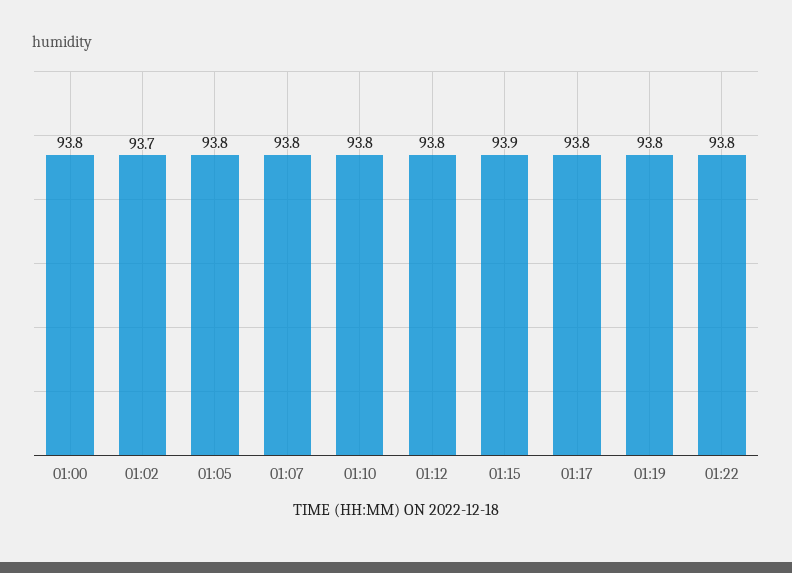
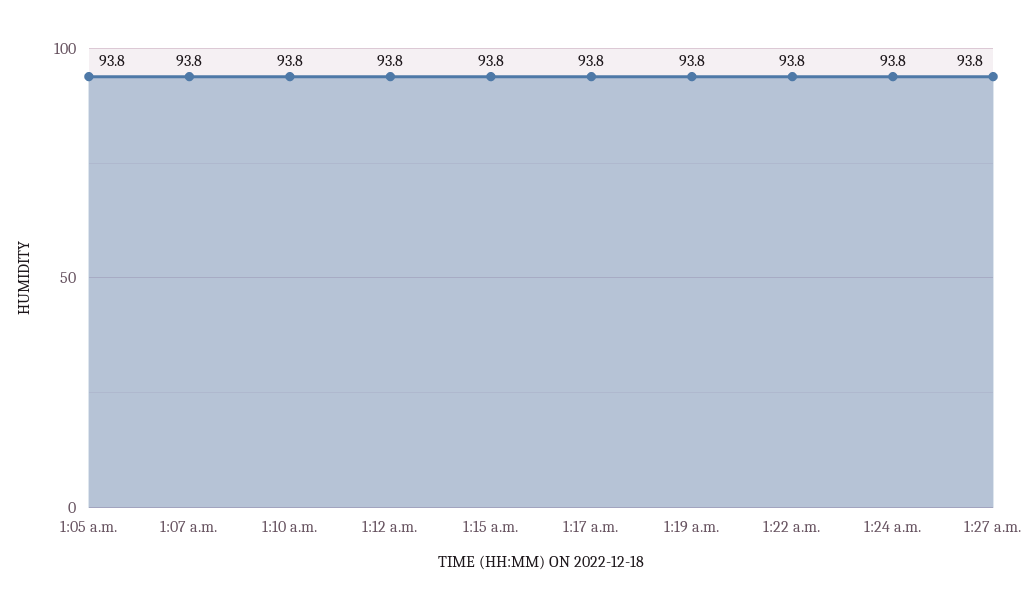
01:00: 93.8 -> none
01:02: 93.7 -> none
01:15: 93.9 -> 93.8
1:24 a.m.: none -> 93.8
1:27 a.m.: none -> 93.8

